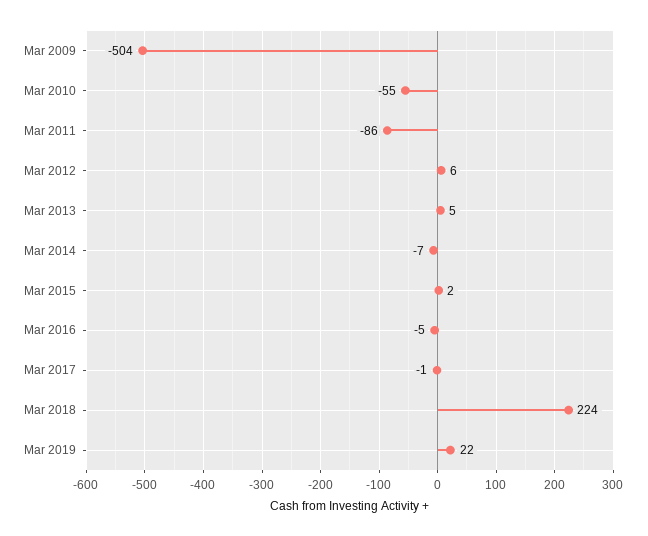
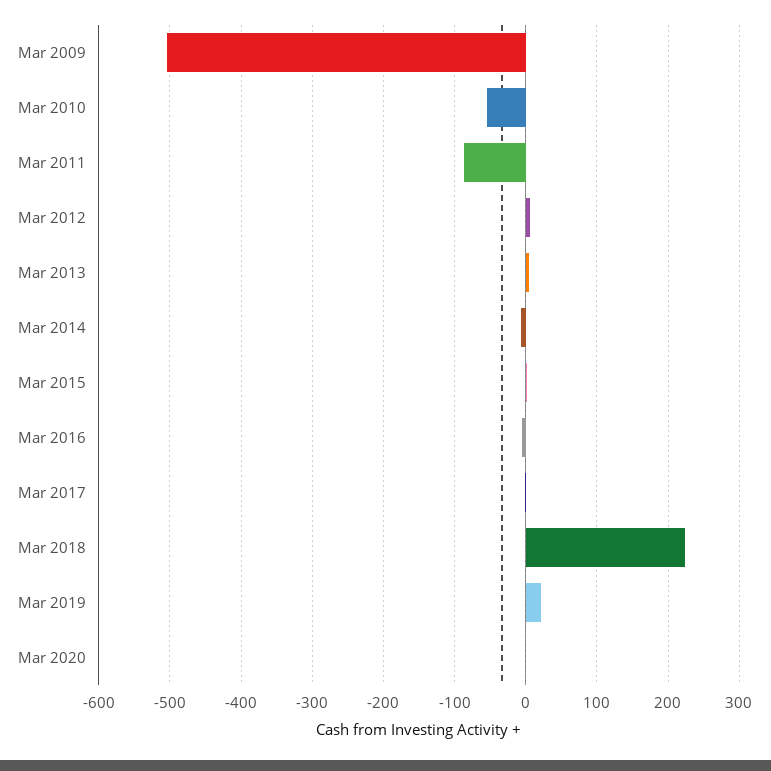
Mar 2020: none -> 0

